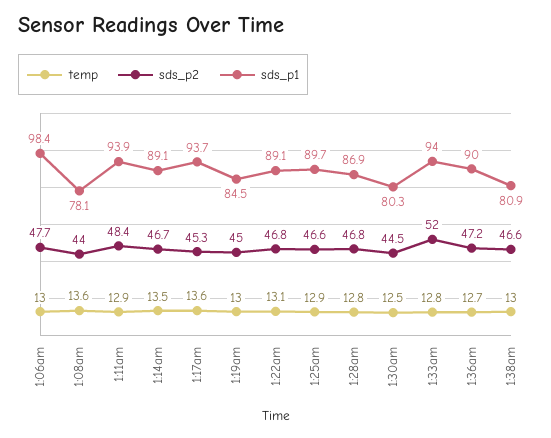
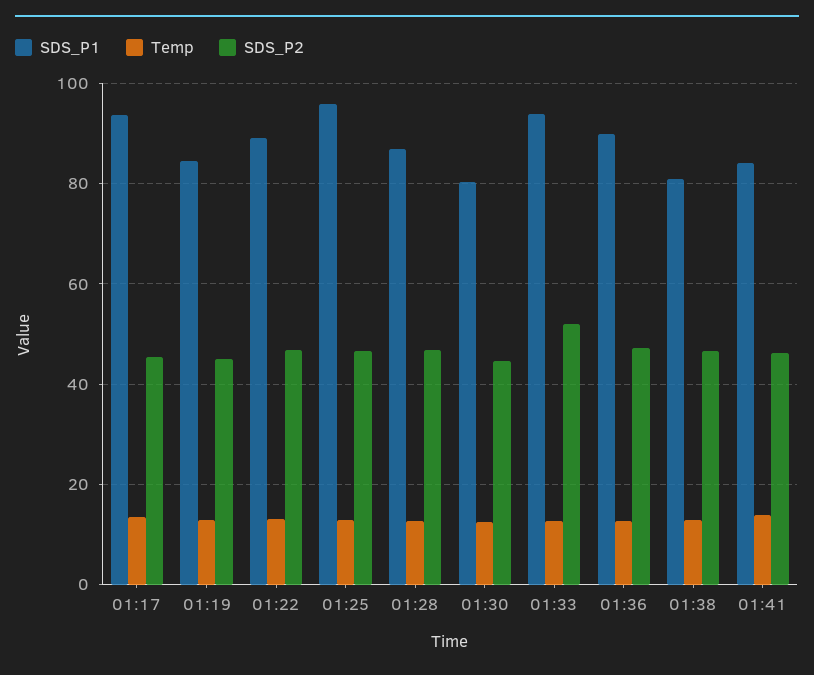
temp, 1:06am: 13 -> none
sds_p2, 1:06am: 47.7 -> none
sds_p1, 1:06am: 98.4 -> none
temp, 1:08am: 13.6 -> none
sds_p2, 1:08am: 44 -> none
sds_p1, 1:08am: 78.1 -> none
temp, 1:11am: 12.9 -> none
sds_p2, 1:11am: 48.4 -> none
sds_p1, 1:11am: 93.9 -> none
temp, 1:14am: 13.5 -> none
sds_p2, 1:14am: 46.7 -> none
sds_p1, 1:14am: 89.1 -> none
sds_p1, 1:25am: 89.7 -> 96
sds_p1, 01:41: none -> 84
temp, 01:41: none -> 14
sds_p2, 01:41: none -> 46

